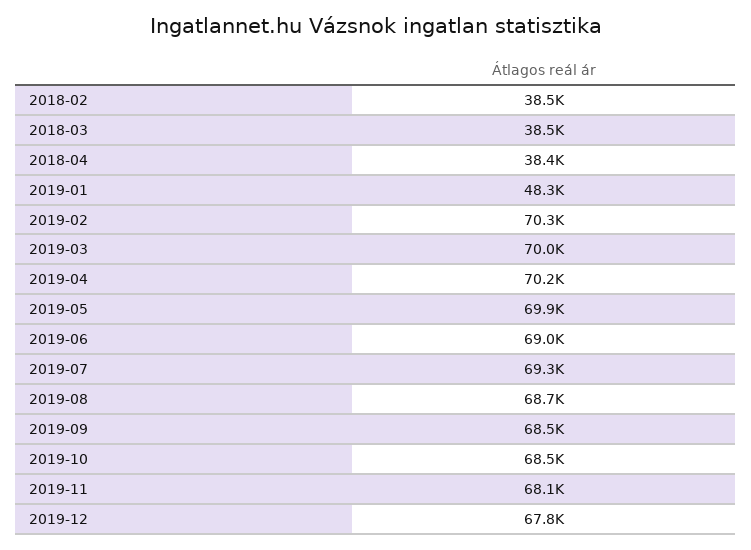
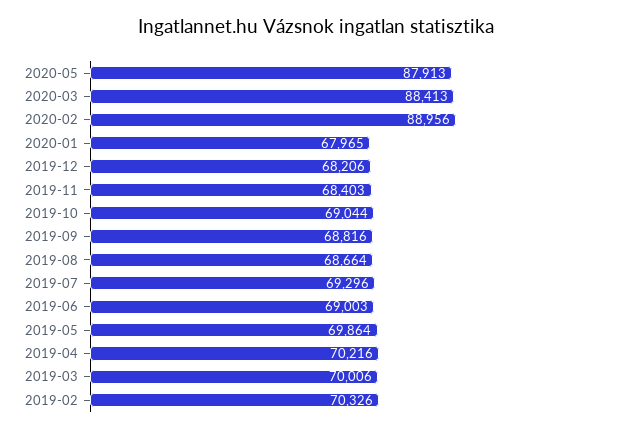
2018-02: 38500 -> none
2018-03: 38500 -> none
2018-04: 38400 -> none
2019-01: 48300 -> none
2019-09: 68500 -> 68816
2019-10: 68500 -> 69044
2019-11: 68100 -> 68403
2019-12: 67800 -> 68206
2020-05: none -> 87913
2020-03: none -> 88413
2020-02: none -> 88956
2020-01: none -> 67965

